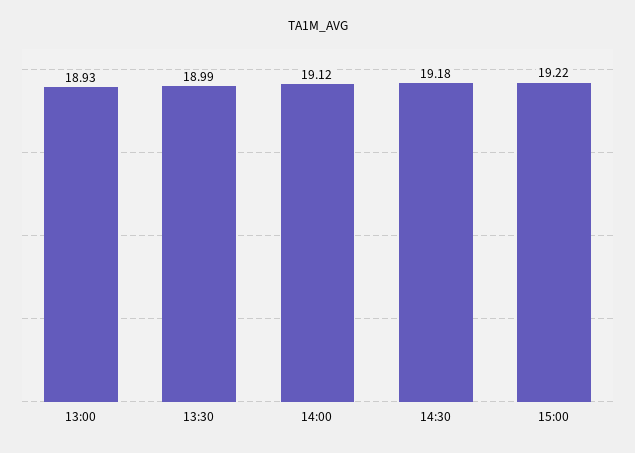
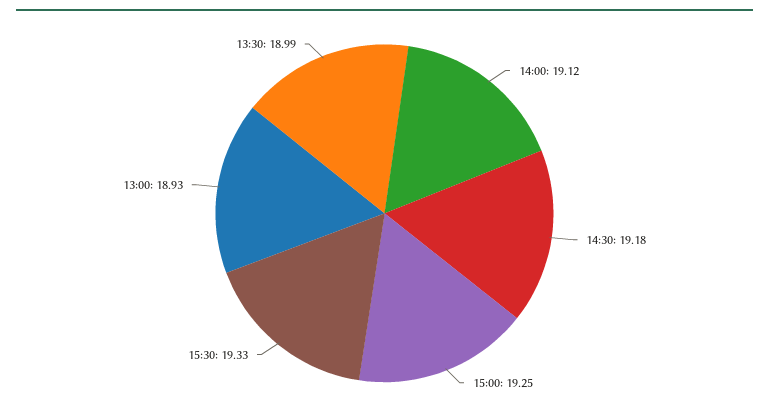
15:00: 19.22 -> 19.25
15:30: none -> 19.33

